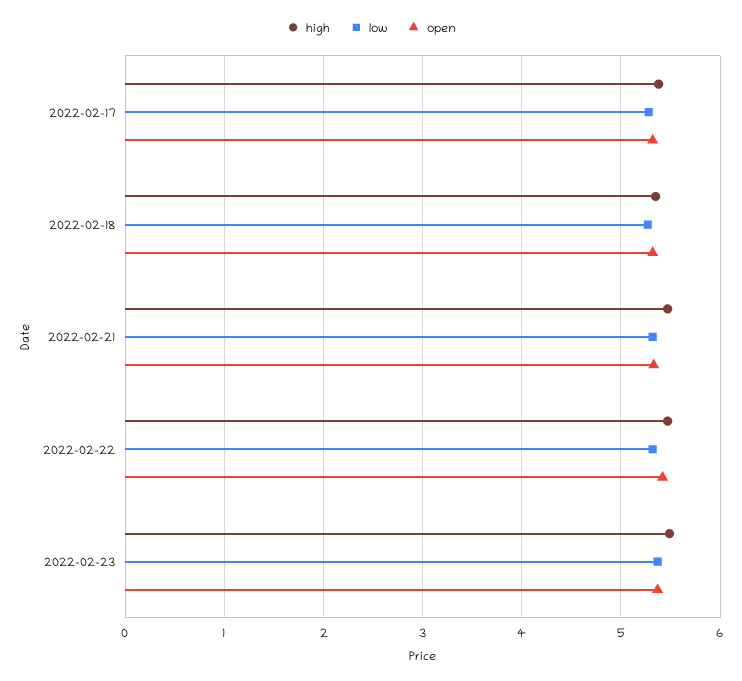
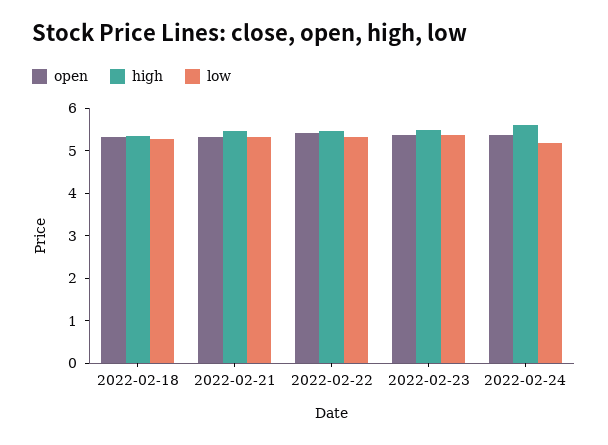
high, 2022-02-17: 5.4 -> none
low, 2022-02-17: 5.3 -> none
open, 2022-02-17: 5.3 -> none
open, 2022-02-24: none -> 5.4
high, 2022-02-24: none -> 5.6
low, 2022-02-24: none -> 5.2

